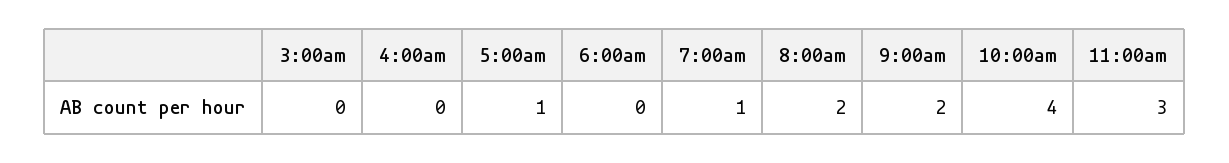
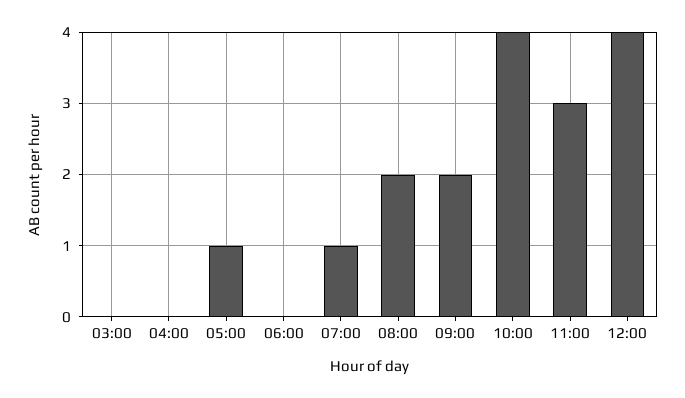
12:00: none -> 4

